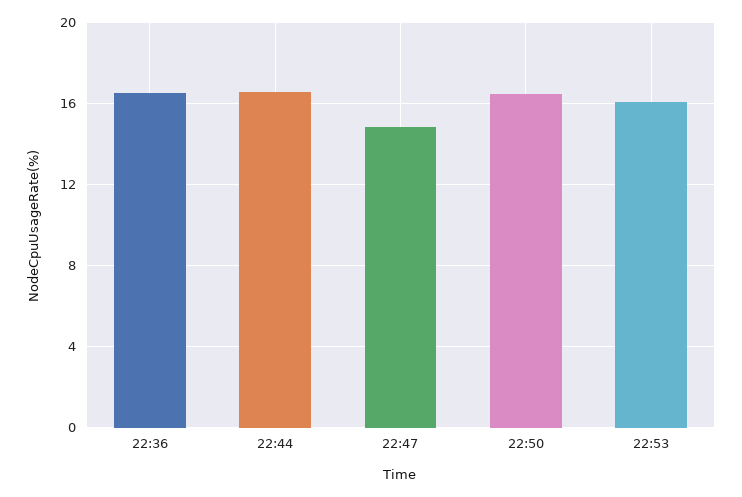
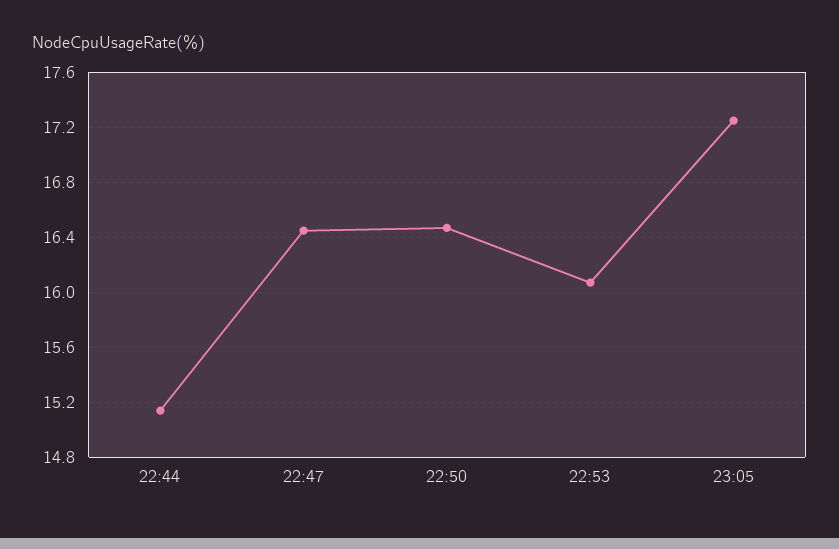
22:36: 16.5 -> none
22:44: 16.5 -> 15.15
22:47: 15 -> 16.45
23:05: none -> 17.25

